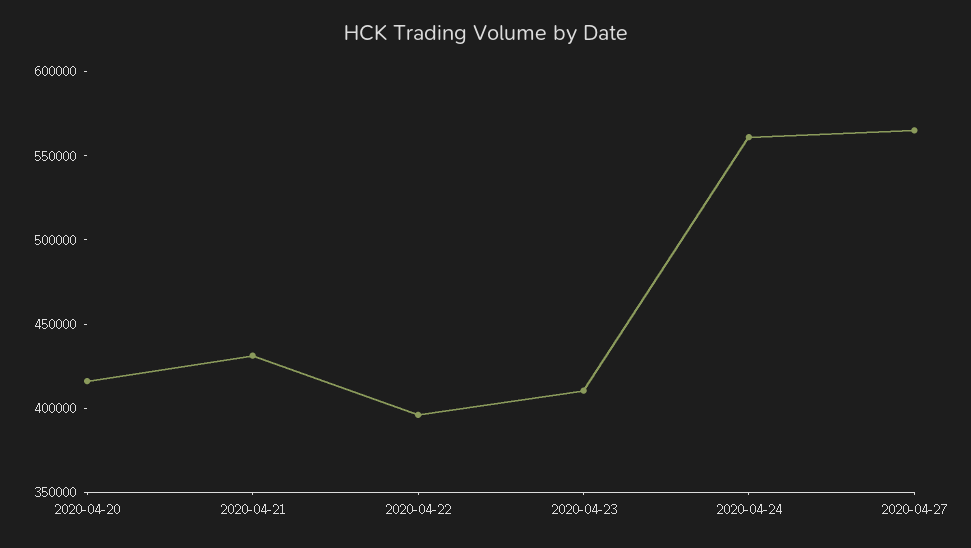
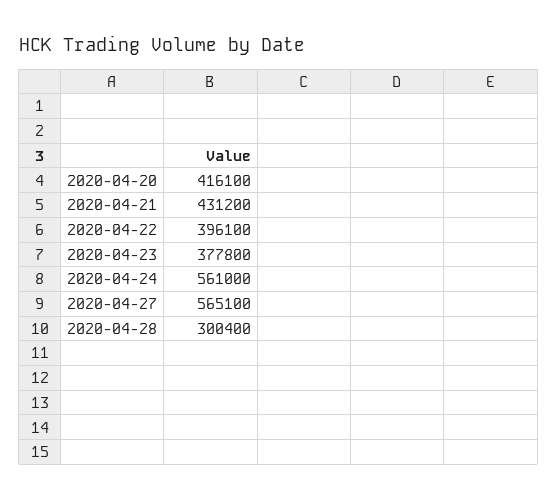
2020-04-23: 410000 -> 377800
2020-04-28: none -> 300400

